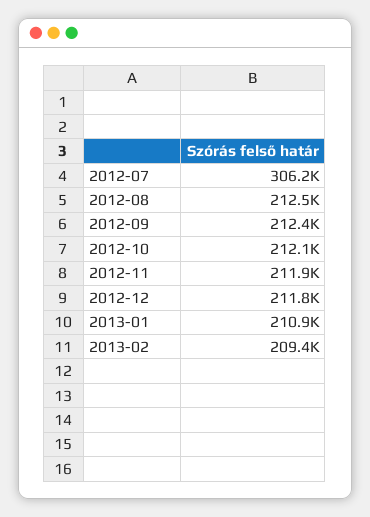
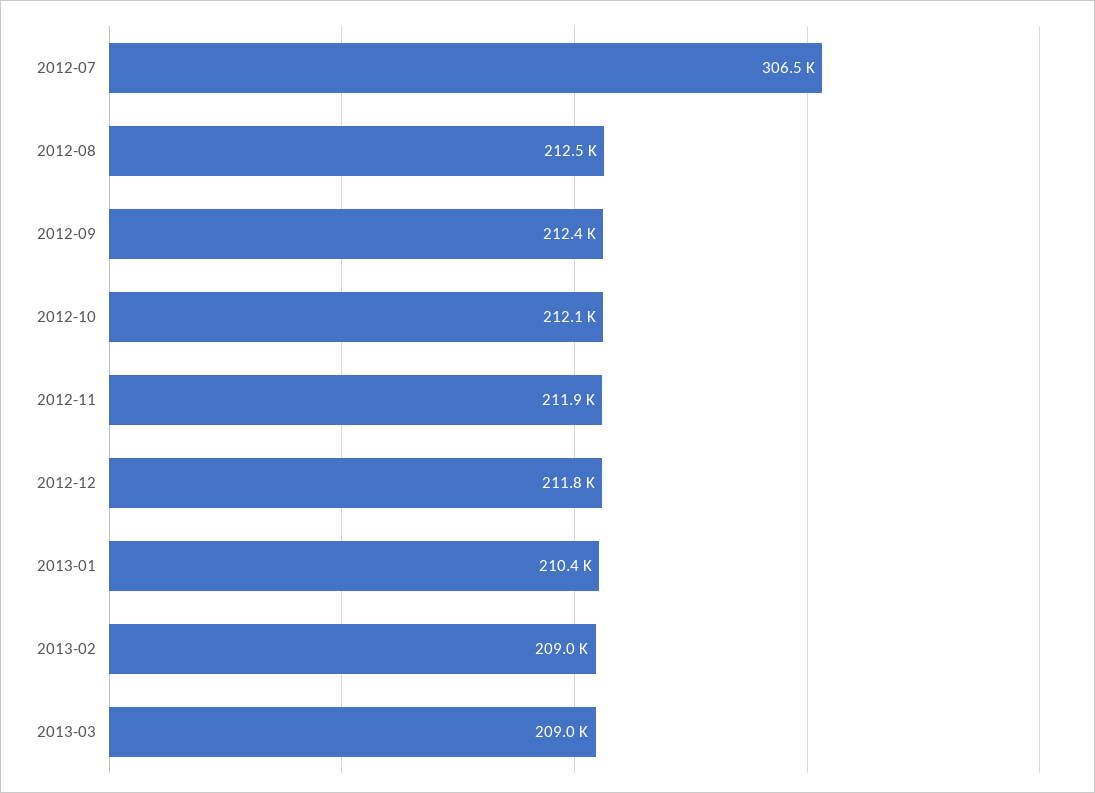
2012-07: 306200 -> 306500
2013-01: 210900 -> 210400
2013-02: 209400 -> 209000
2013-03: none -> 209000

